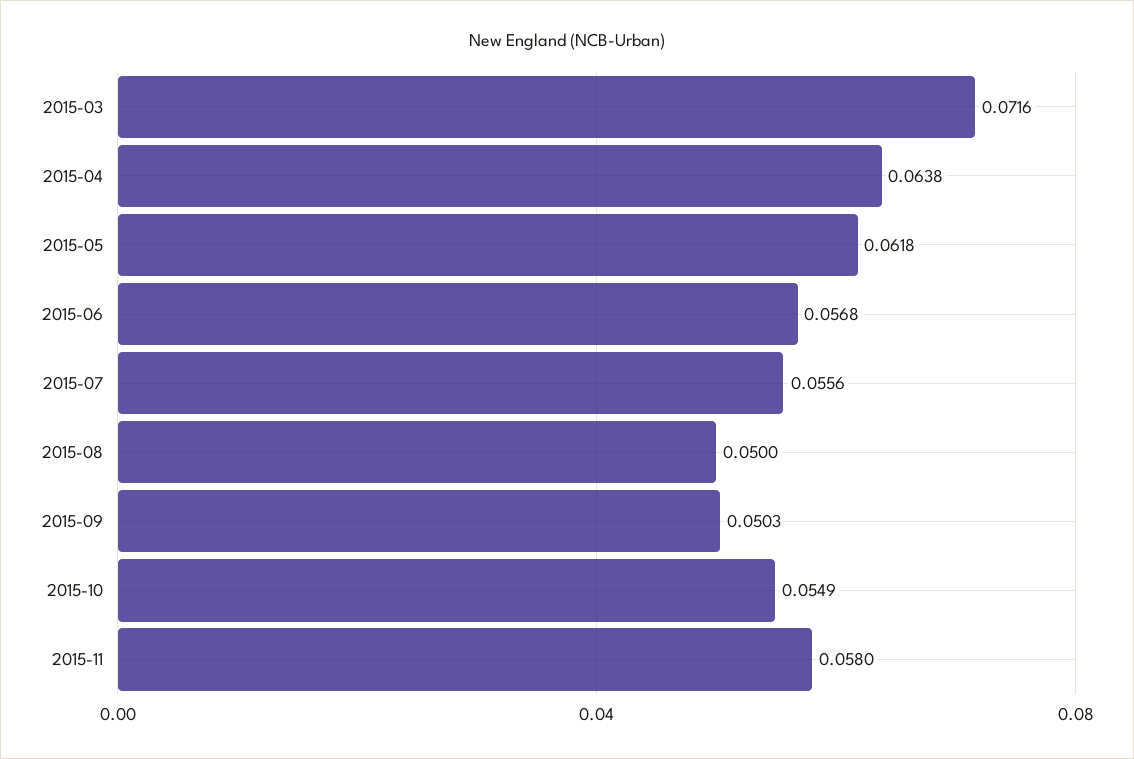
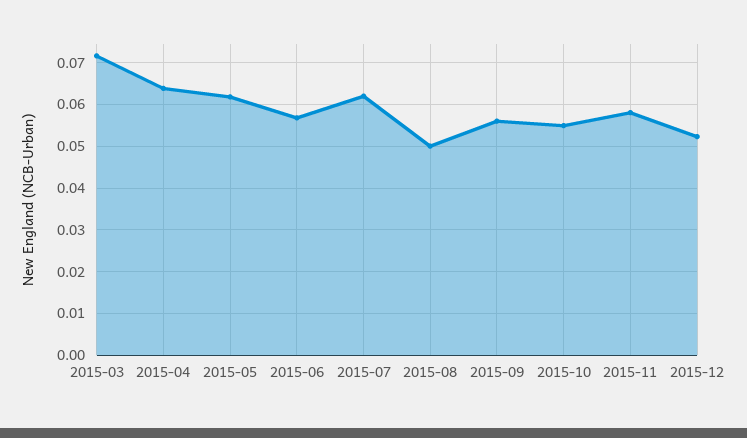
2015-07: 0.0556 -> 0.062
2015-09: 0.0503 -> 0.056
2015-12: none -> 0.052

